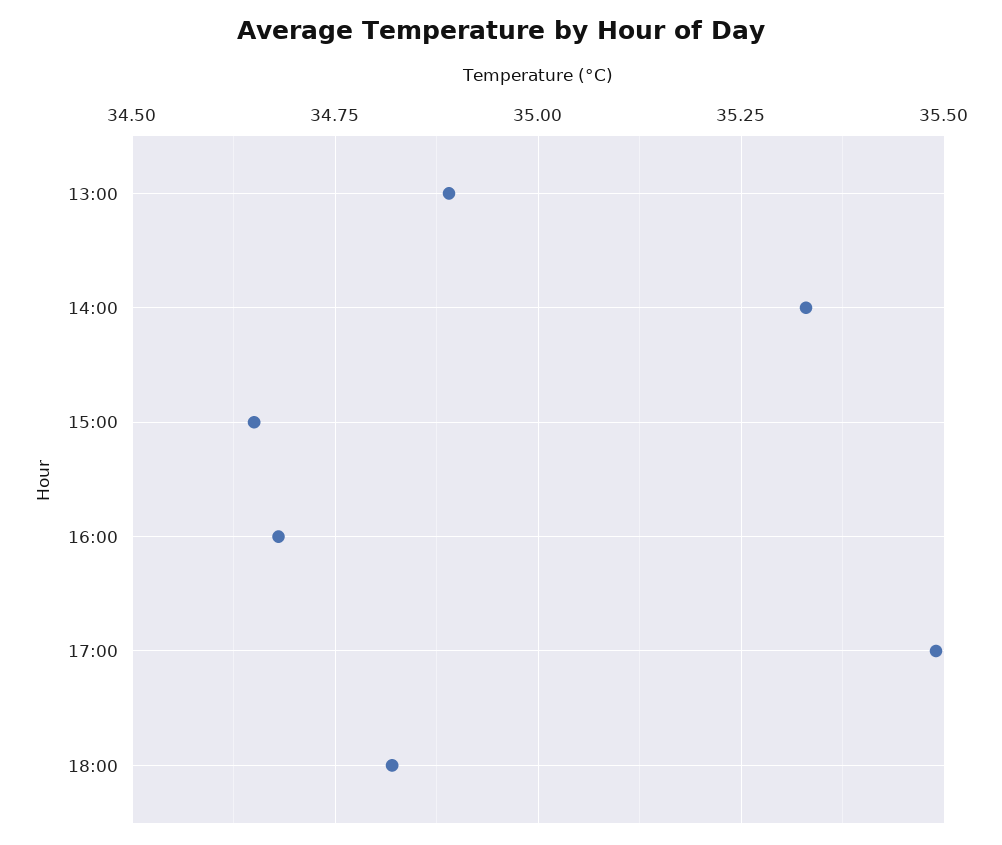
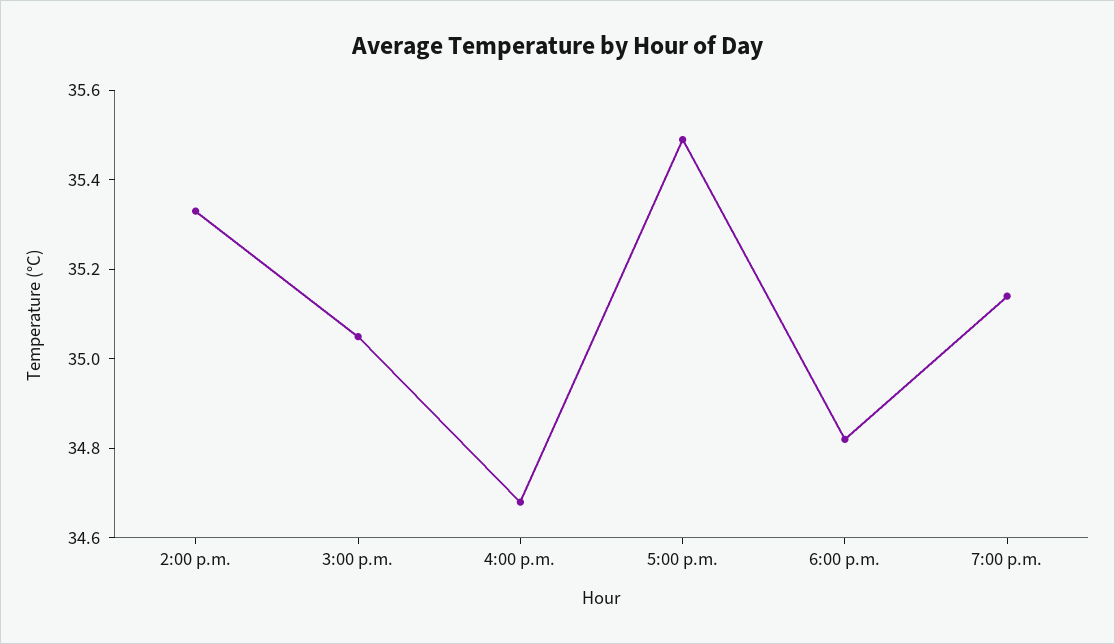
13:00: 34.9 -> none
15:00: 34.65 -> 35.05
7:00 p.m.: none -> 35.15

